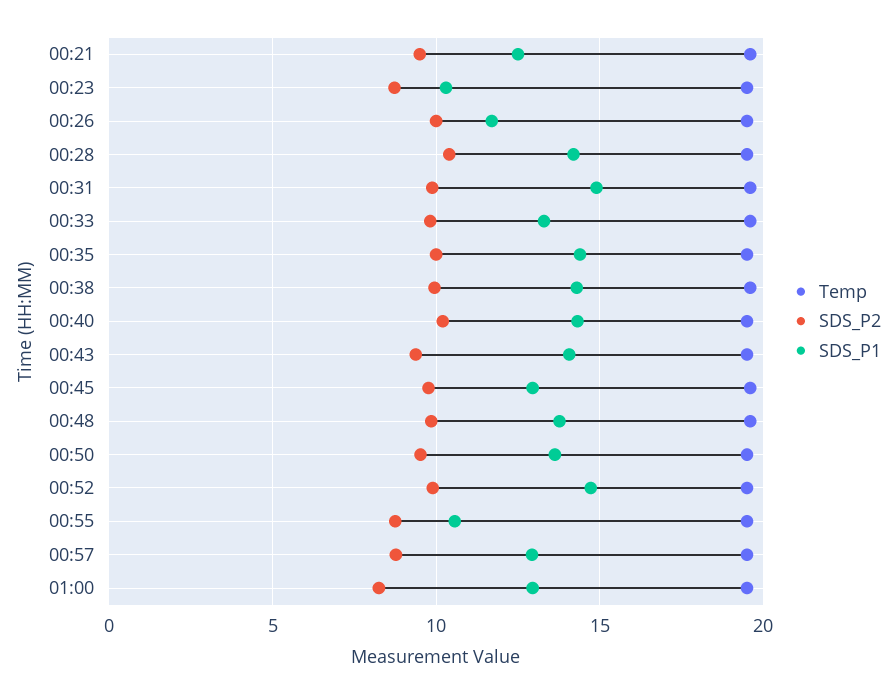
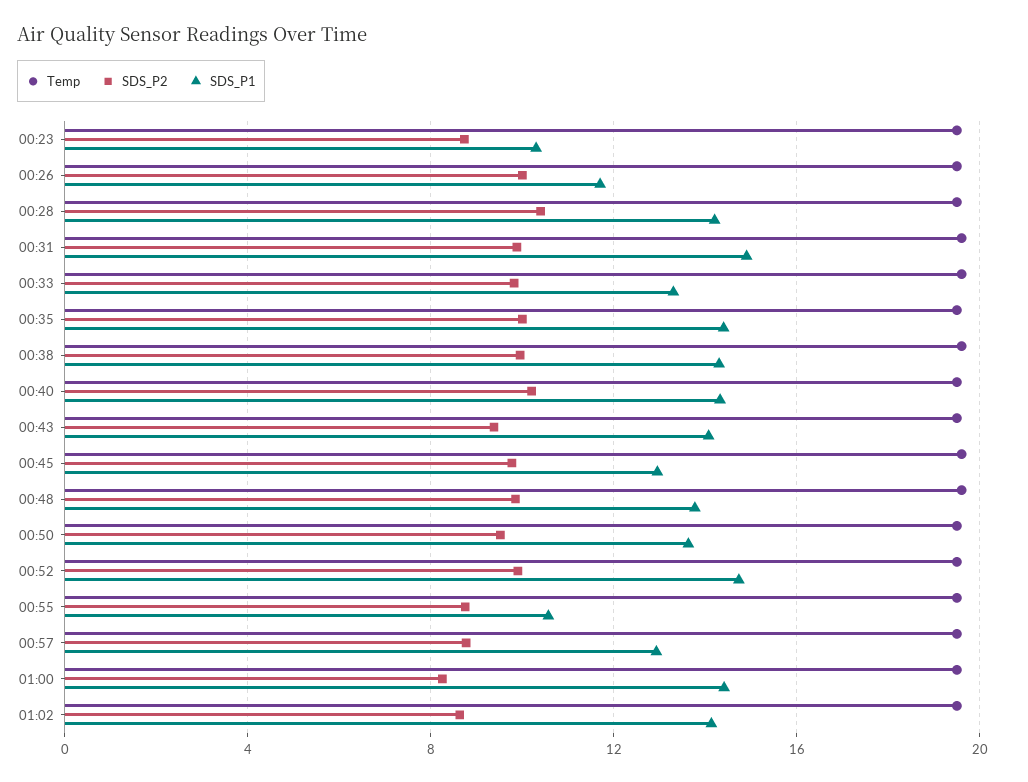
Temp, 00:21: 19.5 -> none
SDS_P2, 00:21: 9.5 -> none
SDS_P1, 00:21: 12.5 -> none
SDS_P1, 01:00: 13 -> 14.5
Temp, 01:02: none -> 19.5
SDS_P2, 01:02: none -> 8.5
SDS_P1, 01:02: none -> 14

